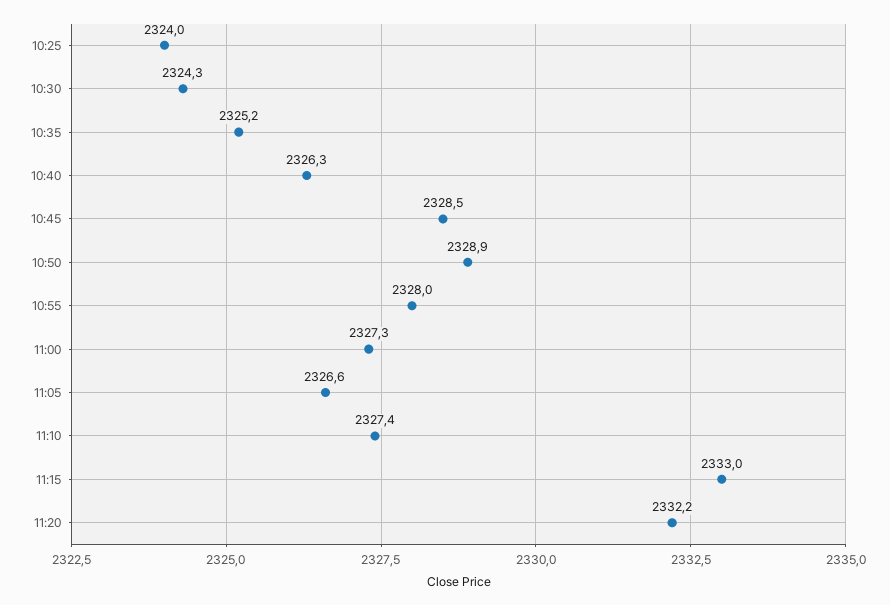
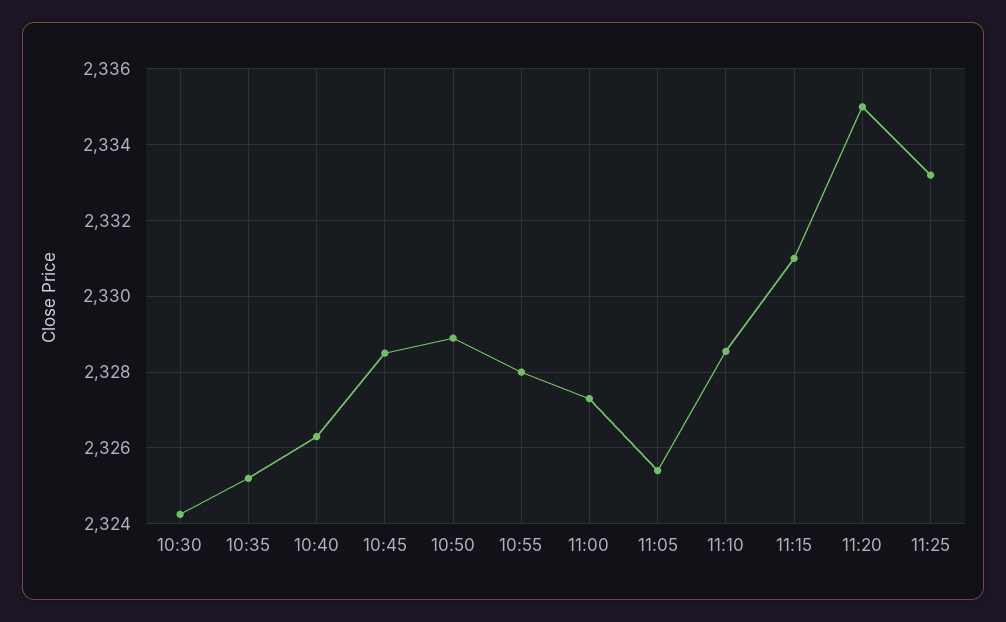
10:25: 2324 -> none
11:05: 2326.6 -> 2325.4
11:10: 2327.4 -> 2328.6
11:15: 2333 -> 2331
11:20: 2332.2 -> 2335
11:25: none -> 2333.2

